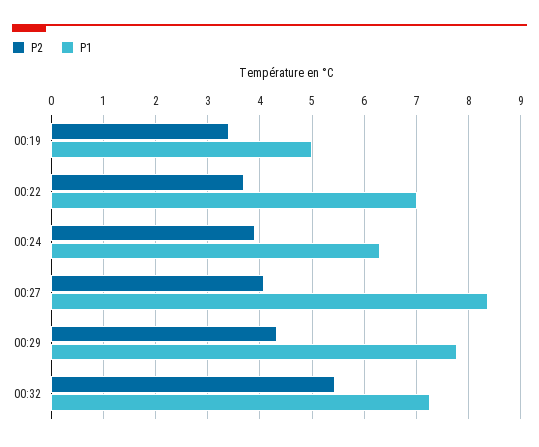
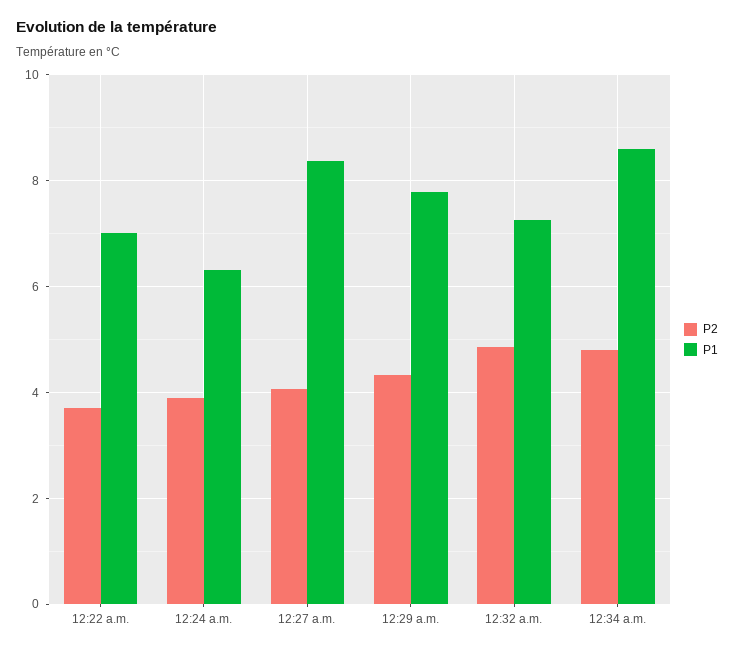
P2, 00:19: 3.4 -> none
P1, 00:19: 5 -> none
P2, 00:32: 5.4 -> 4.8
P2, 12:34 a.m.: none -> 4.8
P1, 12:34 a.m.: none -> 8.6

